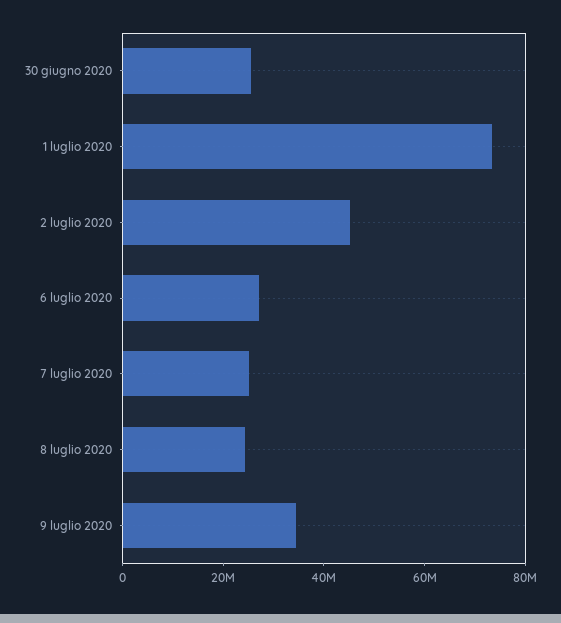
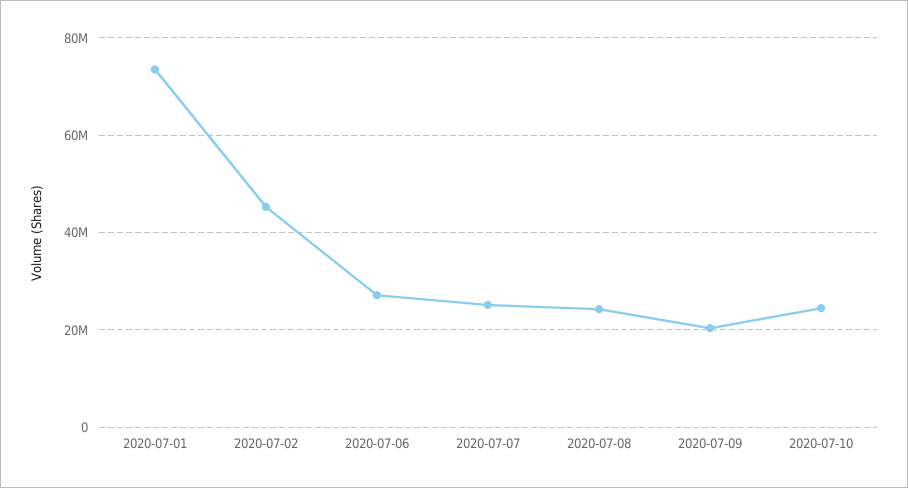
30 giugno 2020: 25000000 -> none
9 luglio 2020: 35000000 -> 20000000
2020-07-10: none -> 24000000

